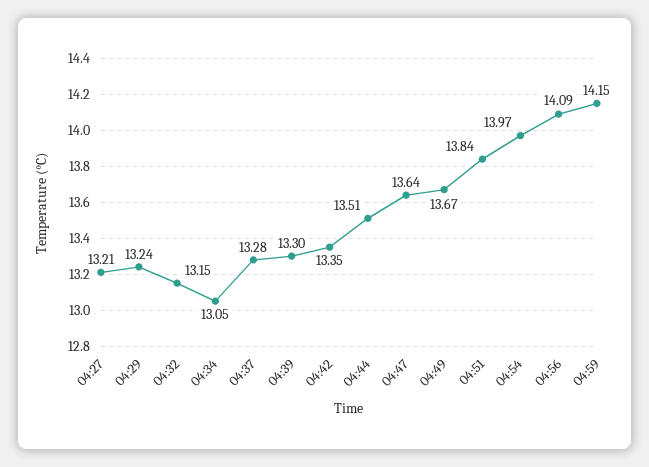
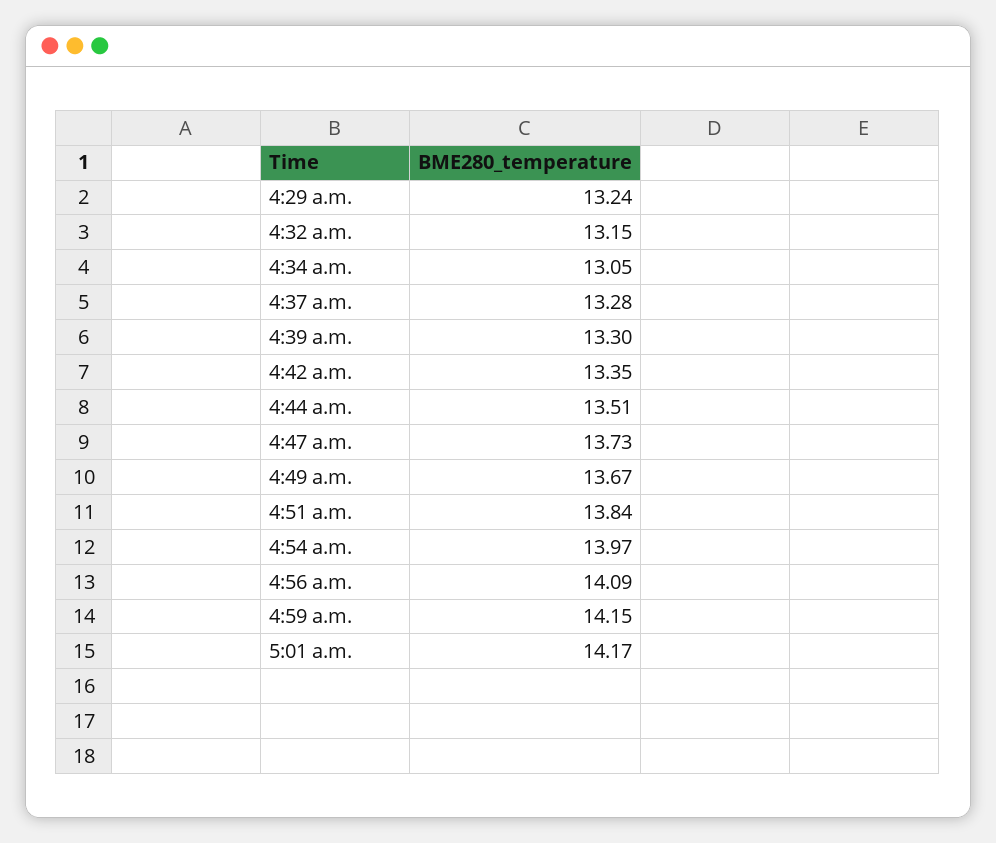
04:27: 13.21 -> none
04:47: 13.64 -> 13.73
5:01 a.m.: none -> 14.17

